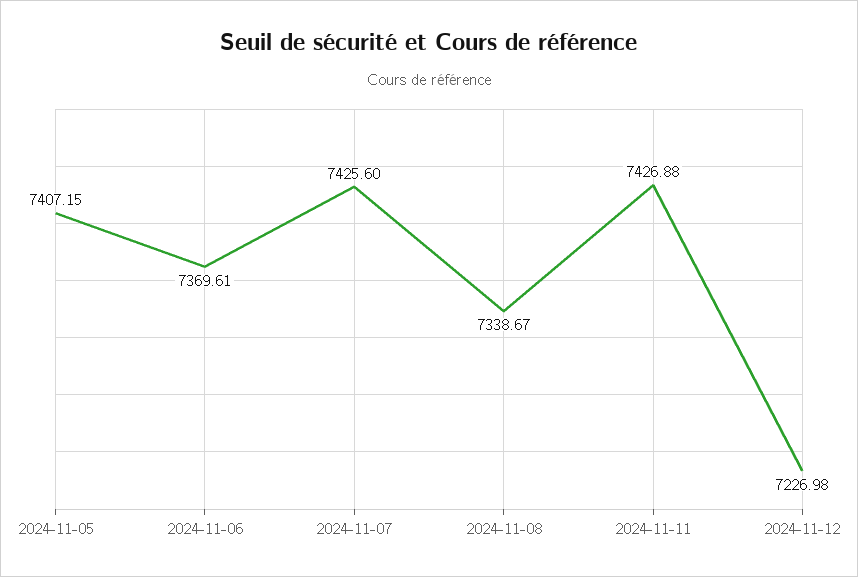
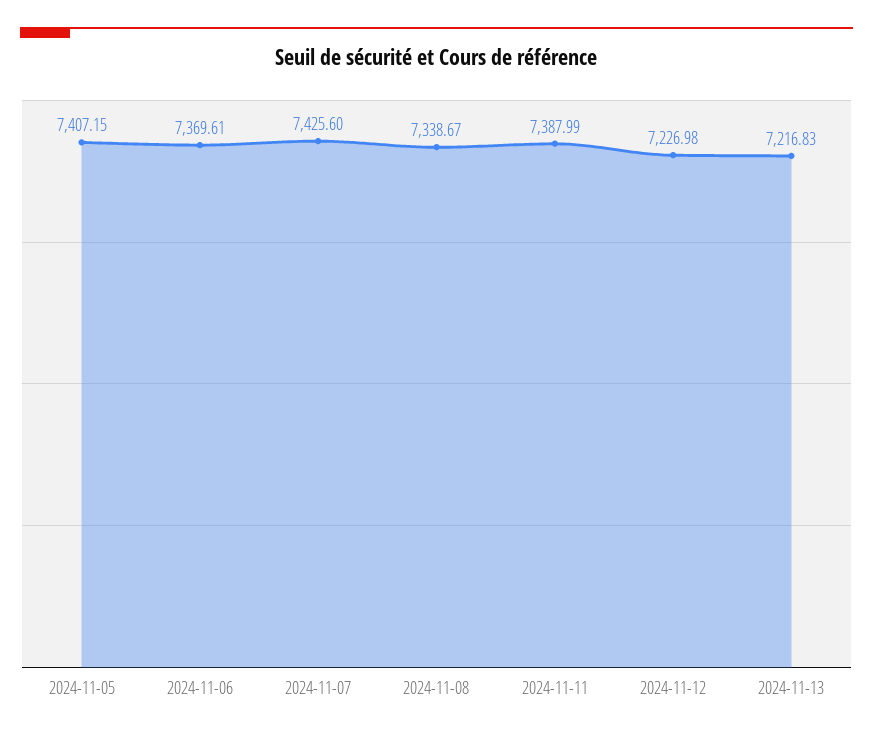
2024-11-11: 7426.88 -> 7387.99
2024-11-13: none -> 7216.83

